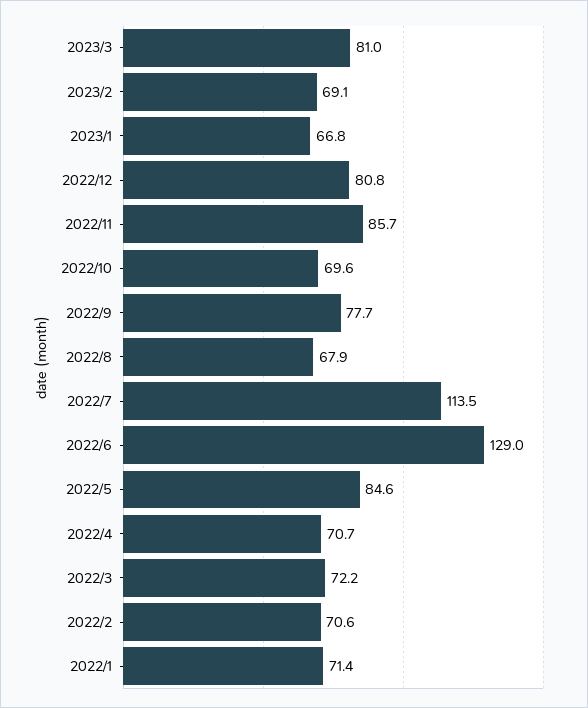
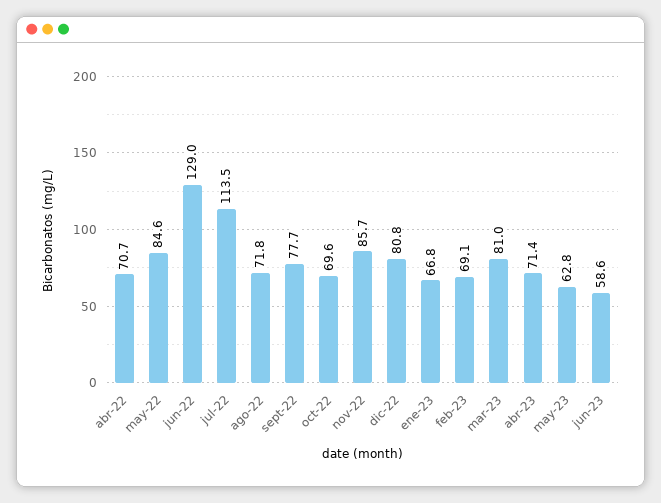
2022/8: 67.9 -> 71.8
2022/3: 72.2 -> none
2022/2: 70.6 -> none
2022/1: 71.4 -> none
abr-23: none -> 71.4
may-23: none -> 62.8
jun-23: none -> 58.6

